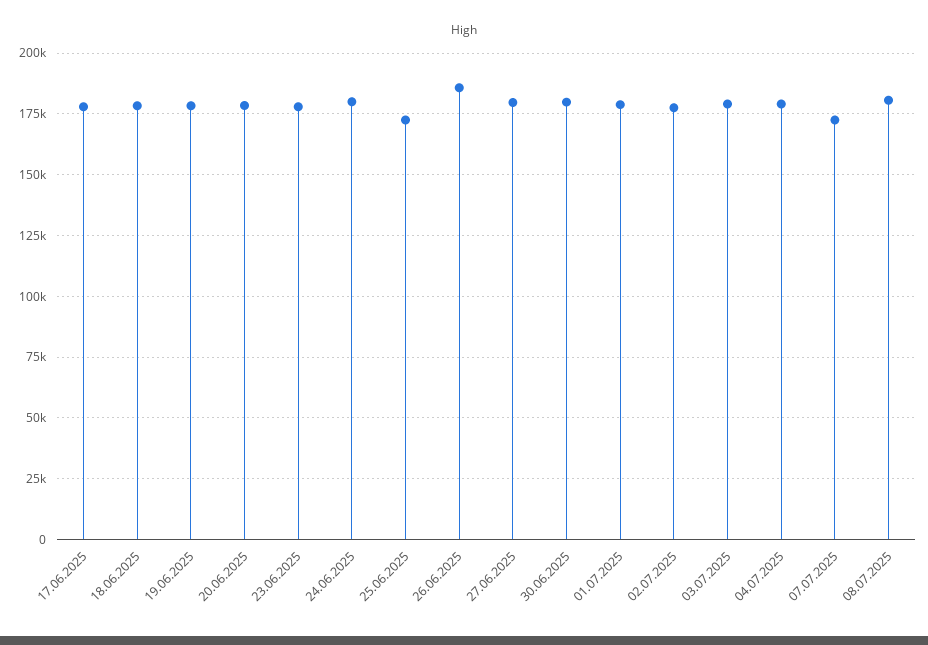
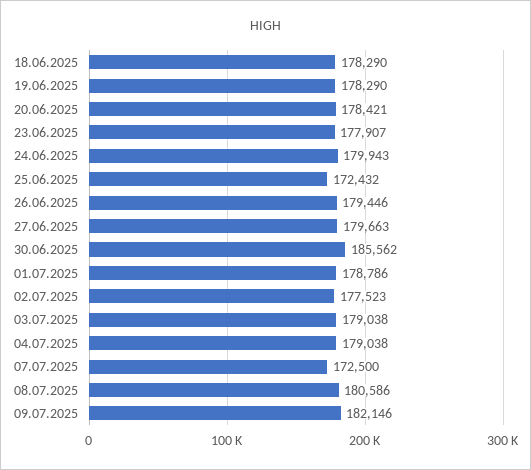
17.06.2025: 177500 -> none
26.06.2025: 185000 -> 179446
30.06.2025: 180000 -> 185562
09.07.2025: none -> 182146

